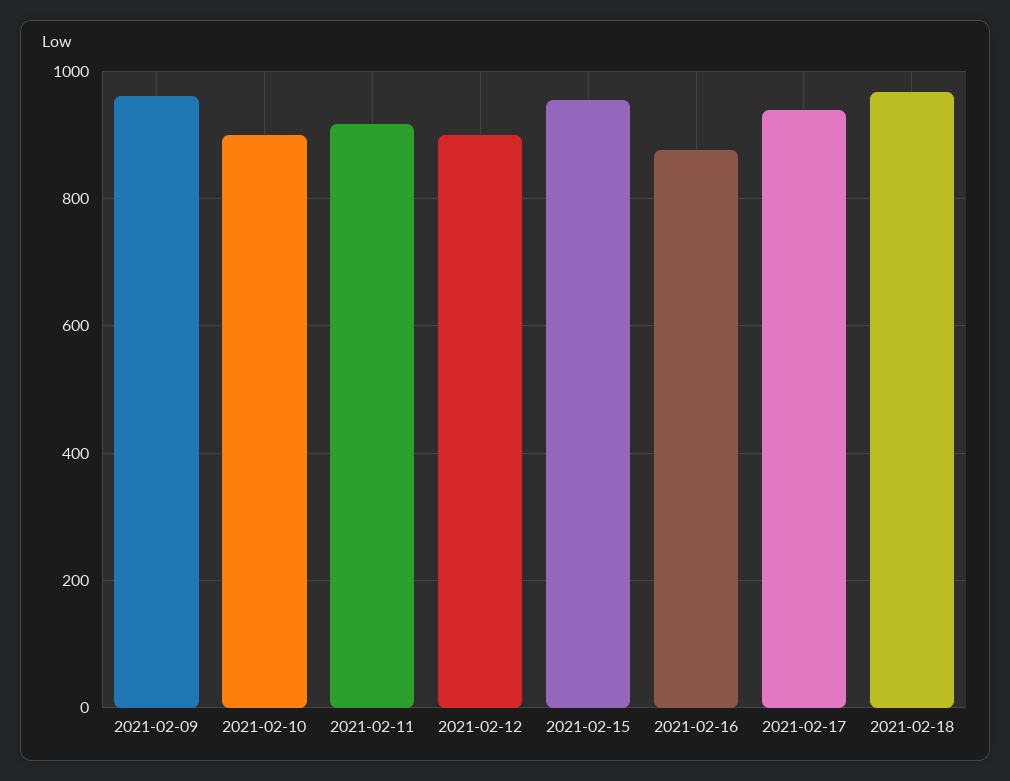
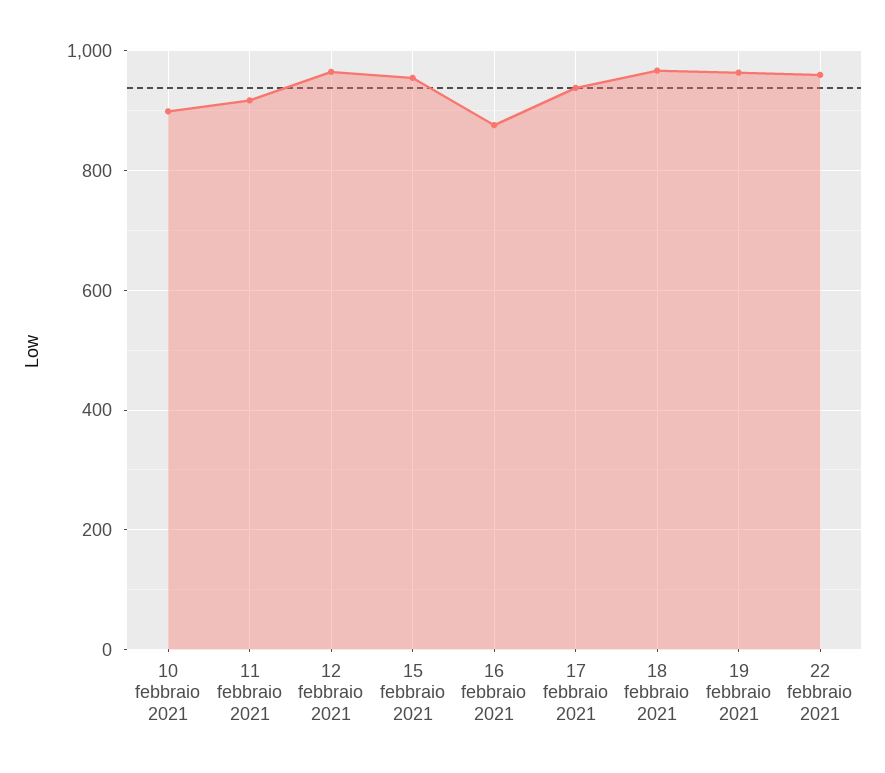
2021-02-09: 960 -> none
2021-02-12: 900 -> 960
19 febbraio 2021: none -> 960
22 febbraio 2021: none -> 960

